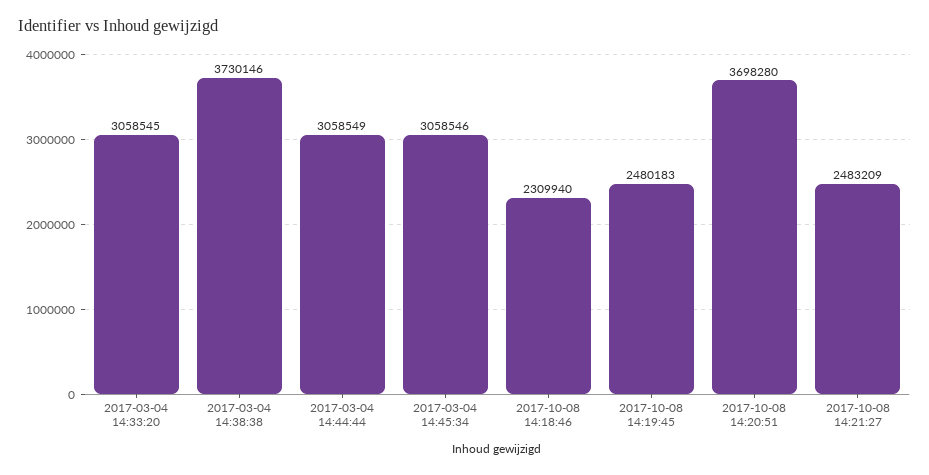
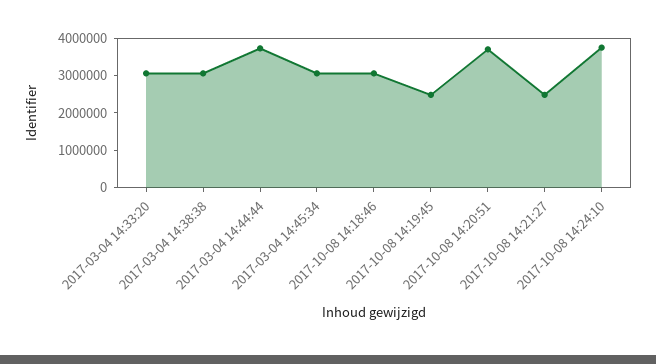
2017-03-04 14:38:38: 3730146 -> 3000000
2017-03-04 14:44:44: 3058549 -> 3750000
2017-10-08 14:18:46: 2309940 -> 3000000
2017-10-08 14:24:10: none -> 3750000

